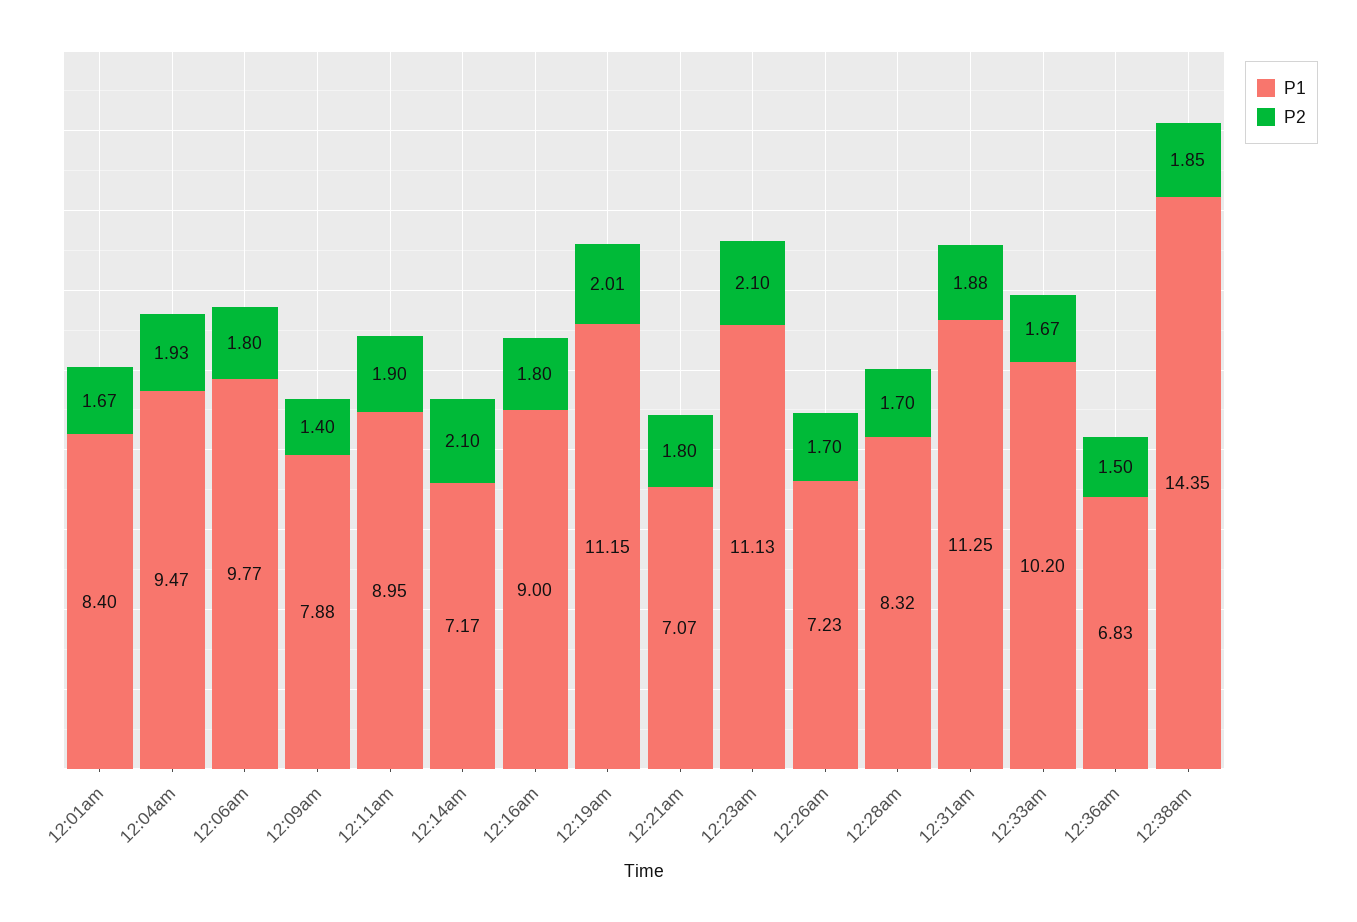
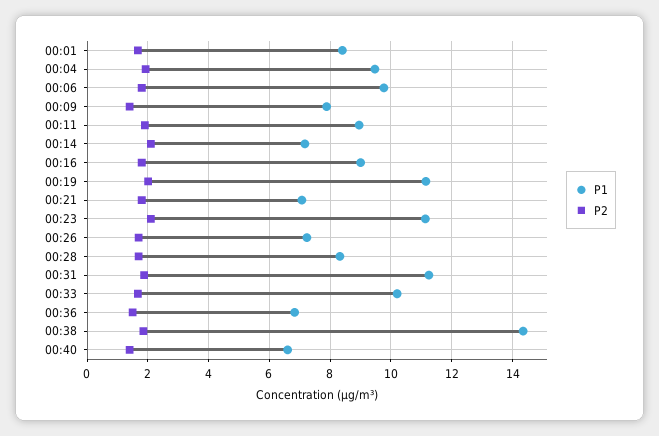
P1, 00:40: none -> 6.6
P2, 00:40: none -> 1.4

